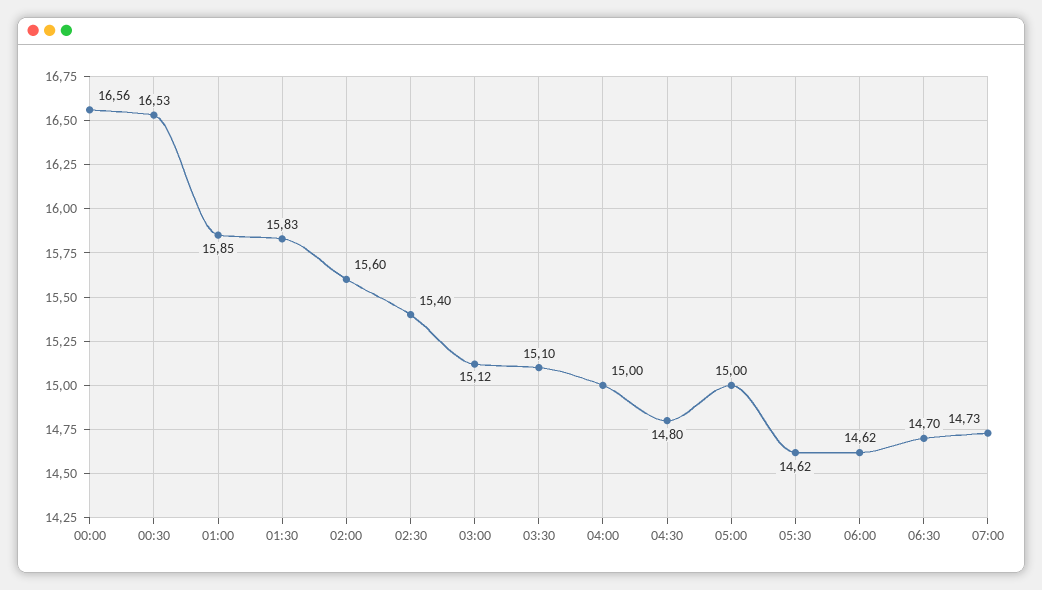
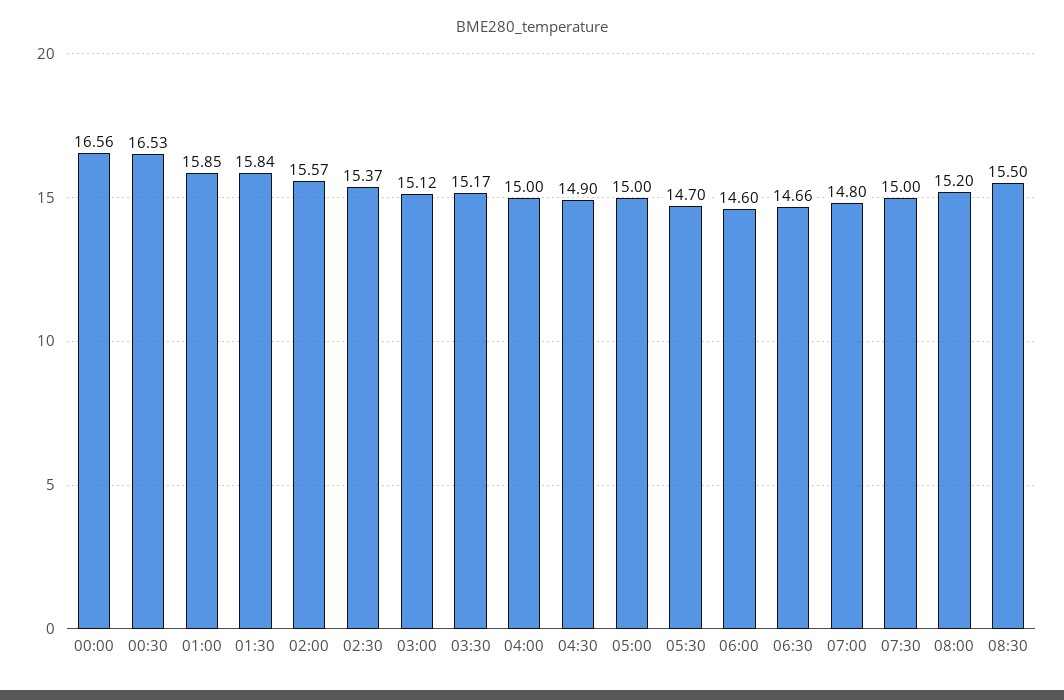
01:30: 15.83 -> 15.84
02:00: 15.6 -> 15.57
02:30: 15.4 -> 15.37
03:30: 15.1 -> 15.17
04:30: 14.8 -> 14.9
05:30: 14.62 -> 14.7
06:00: 14.62 -> 14.6
06:30: 14.7 -> 14.66
07:00: 14.73 -> 14.8
07:30: none -> 15
08:00: none -> 15.2
08:30: none -> 15.5

